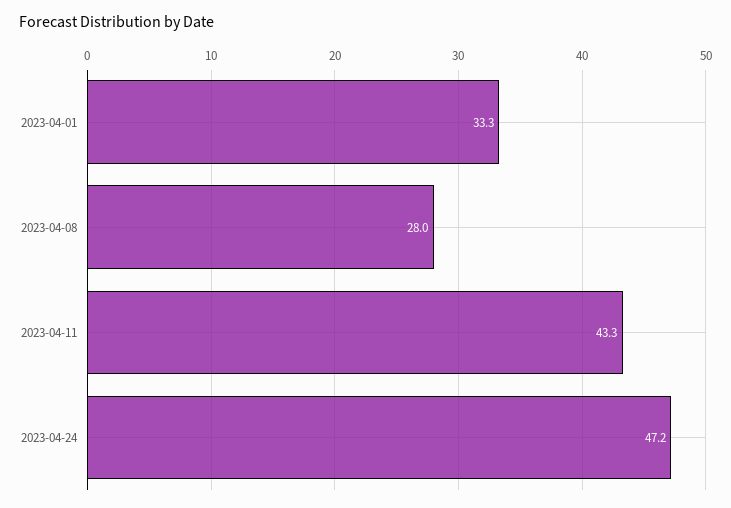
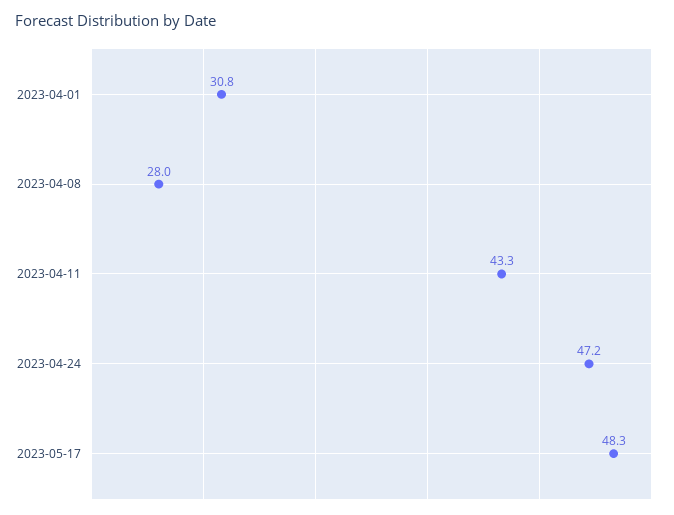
2023-04-01: 33.3 -> 30.8
2023-05-17: none -> 48.3

